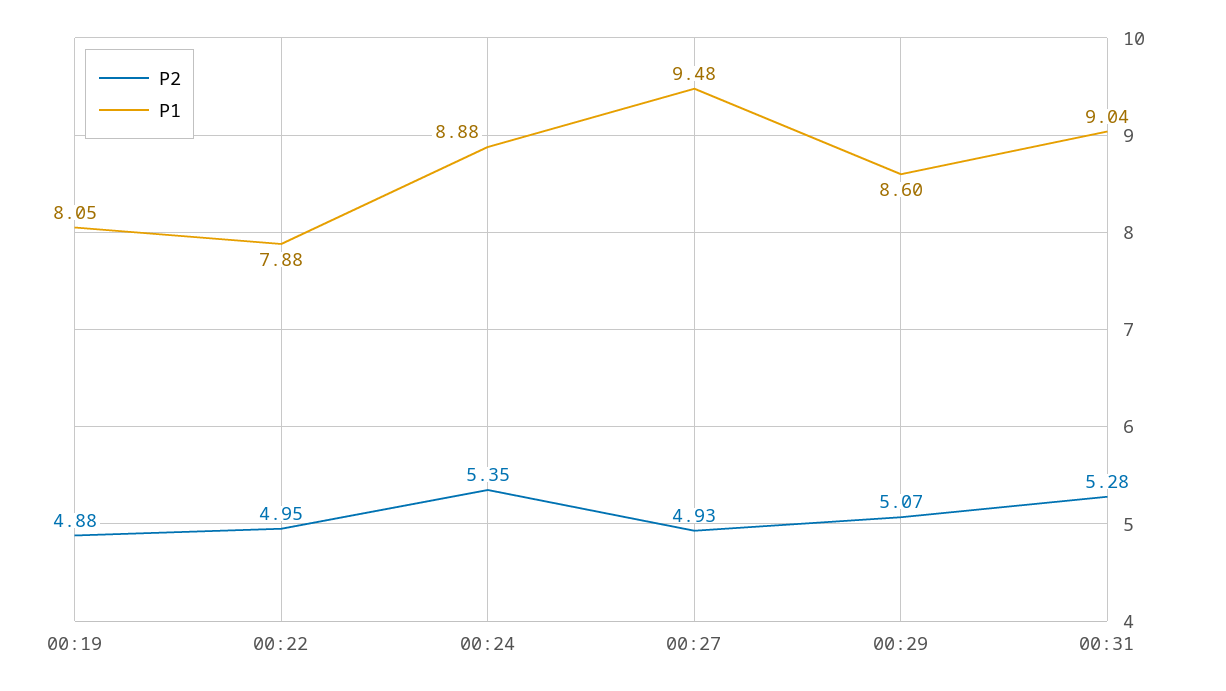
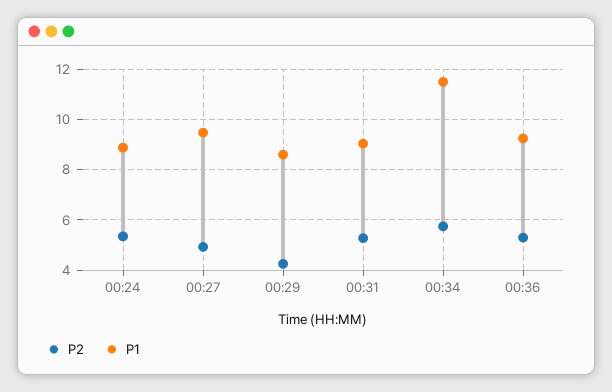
P2, 00:19: 4.88 -> none
P1, 00:19: 8.05 -> none
P2, 00:22: 4.95 -> none
P1, 00:22: 7.88 -> none
P2, 00:29: 5.07 -> 4.25
P2, 00:34: none -> 5.75
P1, 00:34: none -> 11.5
P2, 00:36: none -> 5.25
P1, 00:36: none -> 9.25

